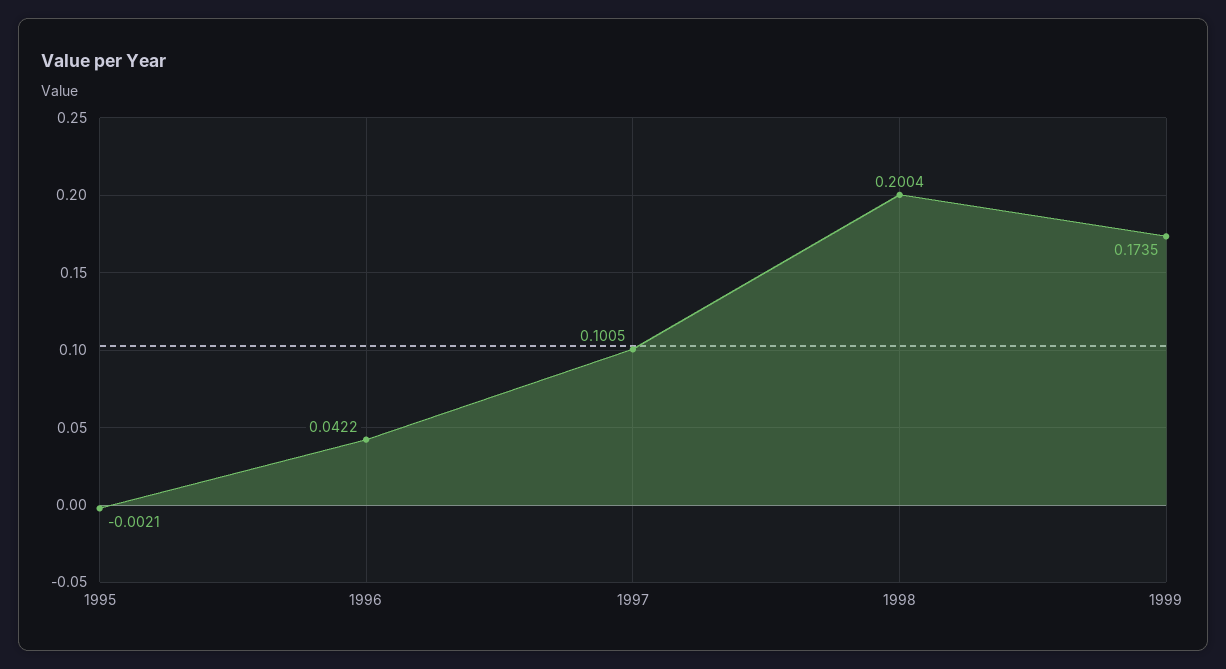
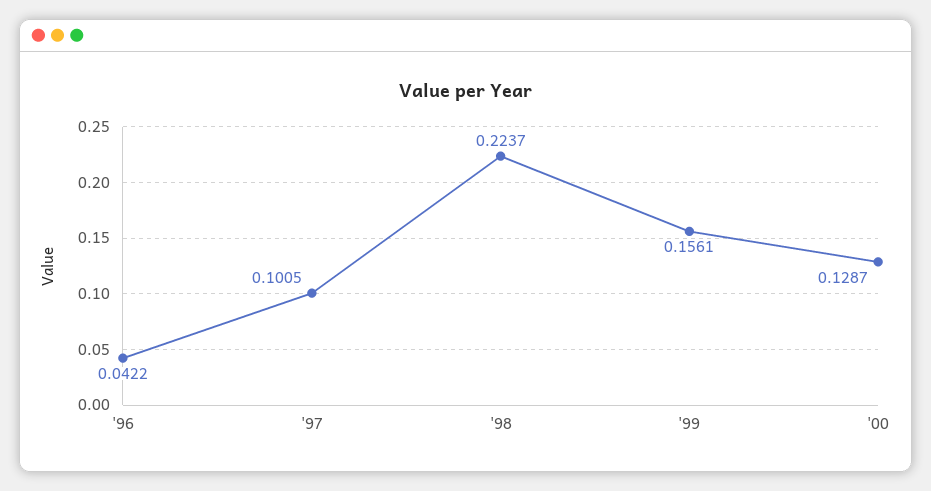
1995: -0.0021 -> none
1998: 0.2004 -> 0.2237
1999: 0.1735 -> 0.1561
'00: none -> 0.1287

